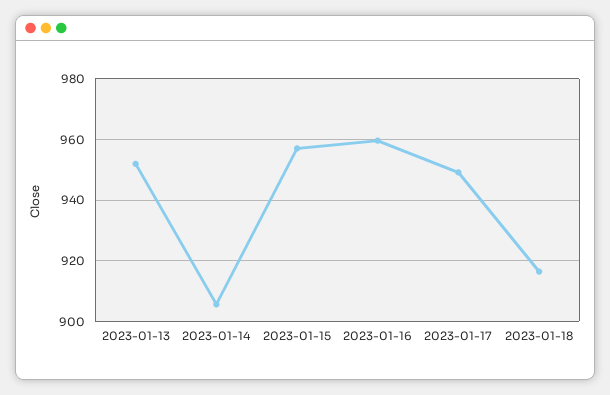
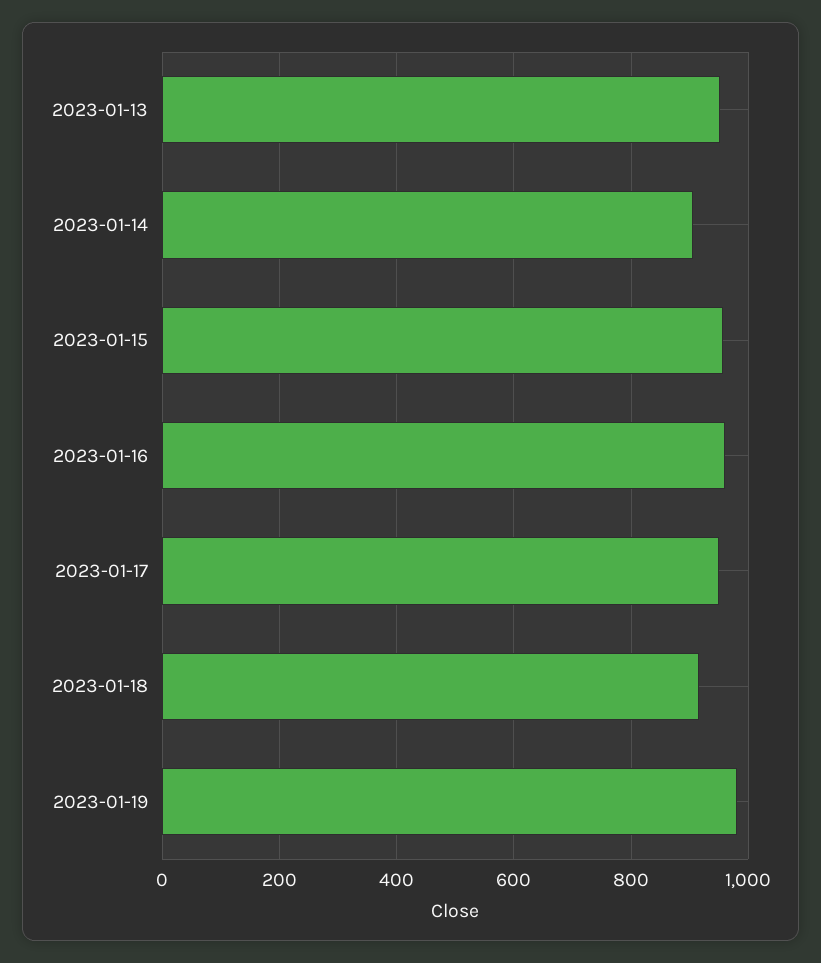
2023-01-19: none -> 980

